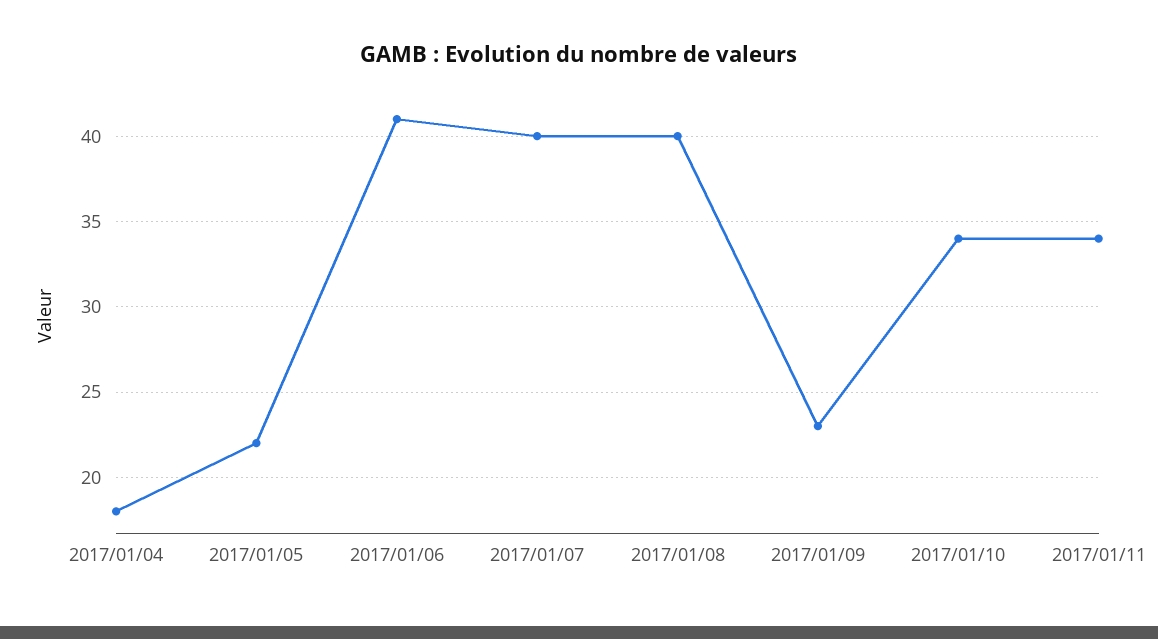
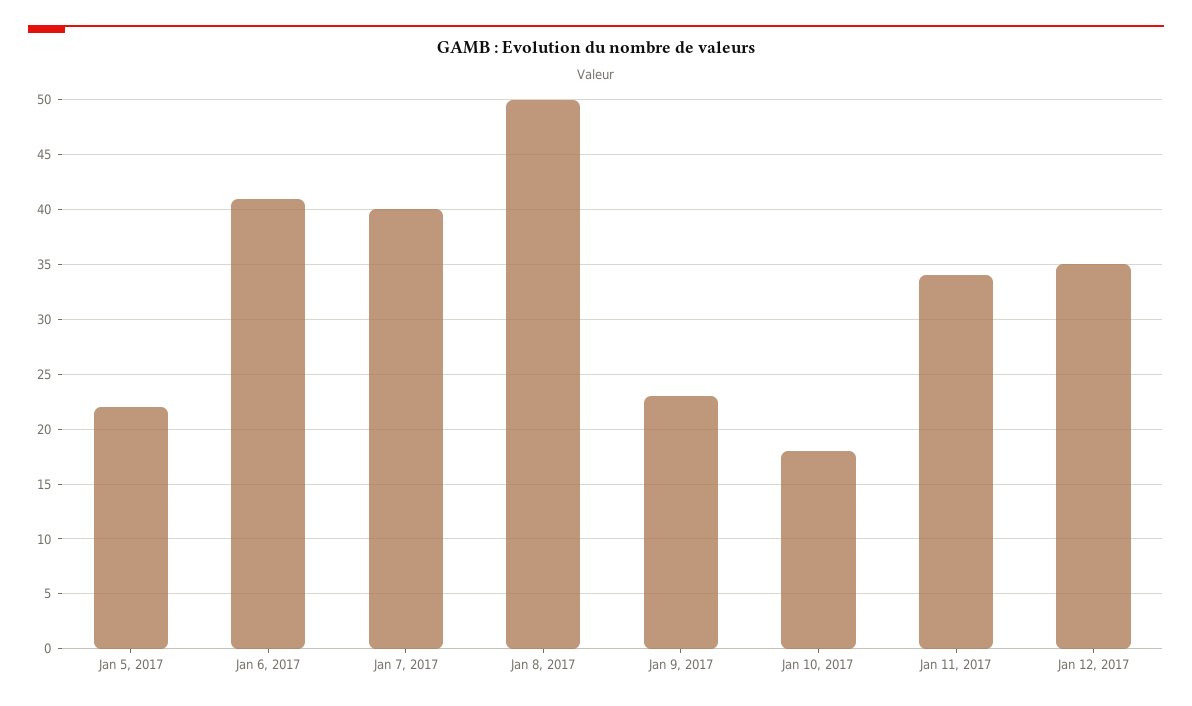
2017/01/04: 18 -> none
2017/01/08: 40 -> 50
2017/01/10: 34 -> 18
Jan 12, 2017: none -> 35

